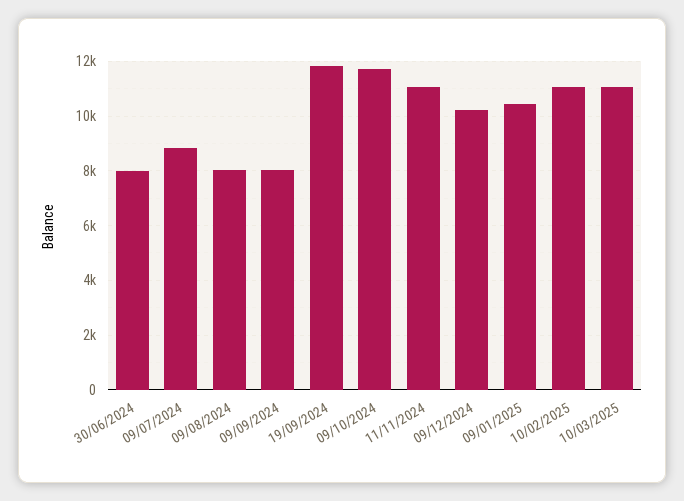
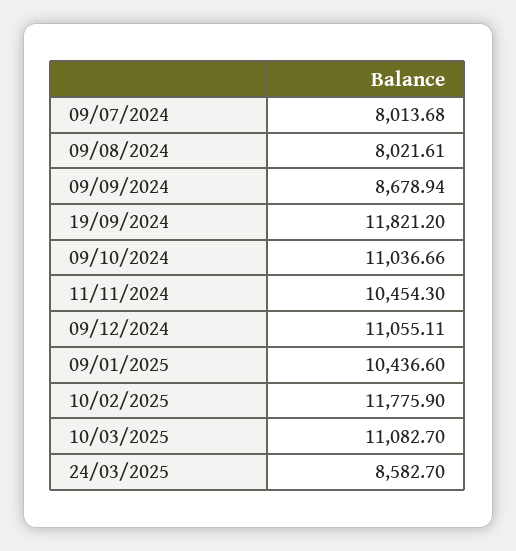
30/06/2024: 8000 -> none
09/07/2024: 8750 -> 8013.68
09/09/2024: 8000 -> 8678.94
09/10/2024: 11750 -> 11036.66
11/11/2024: 11000 -> 10454.3
09/12/2024: 10250 -> 11055.11
10/02/2025: 11000 -> 11775.9
24/03/2025: none -> 8582.7

